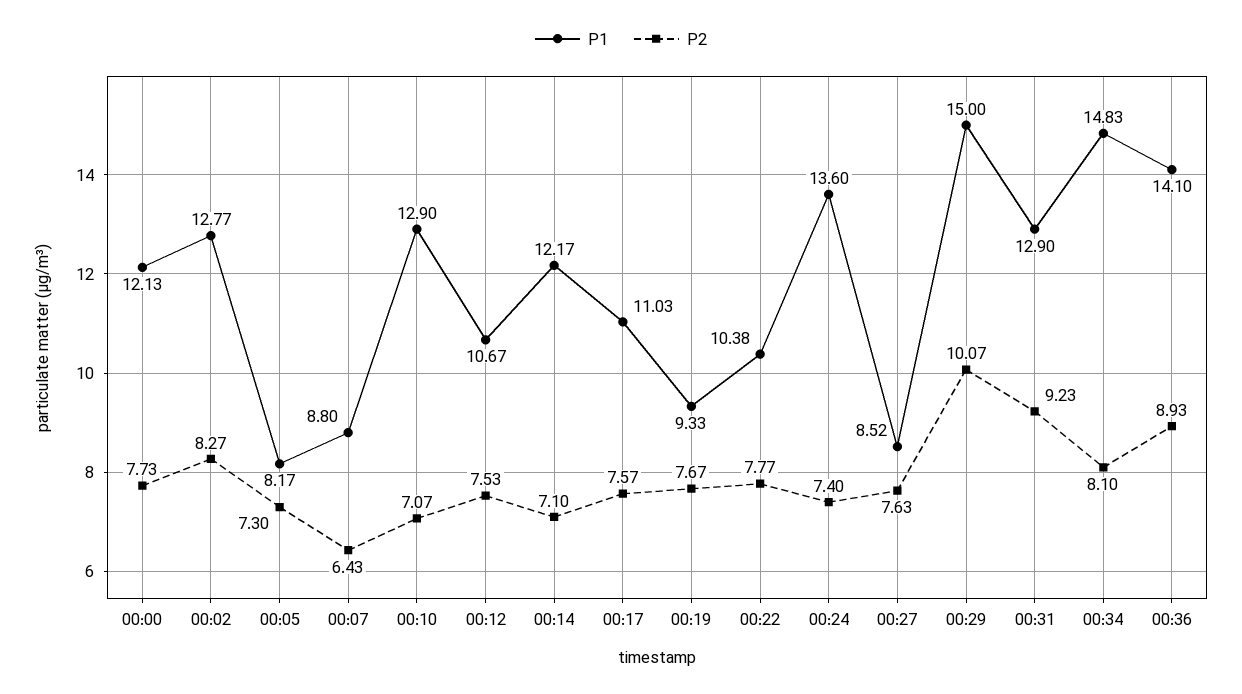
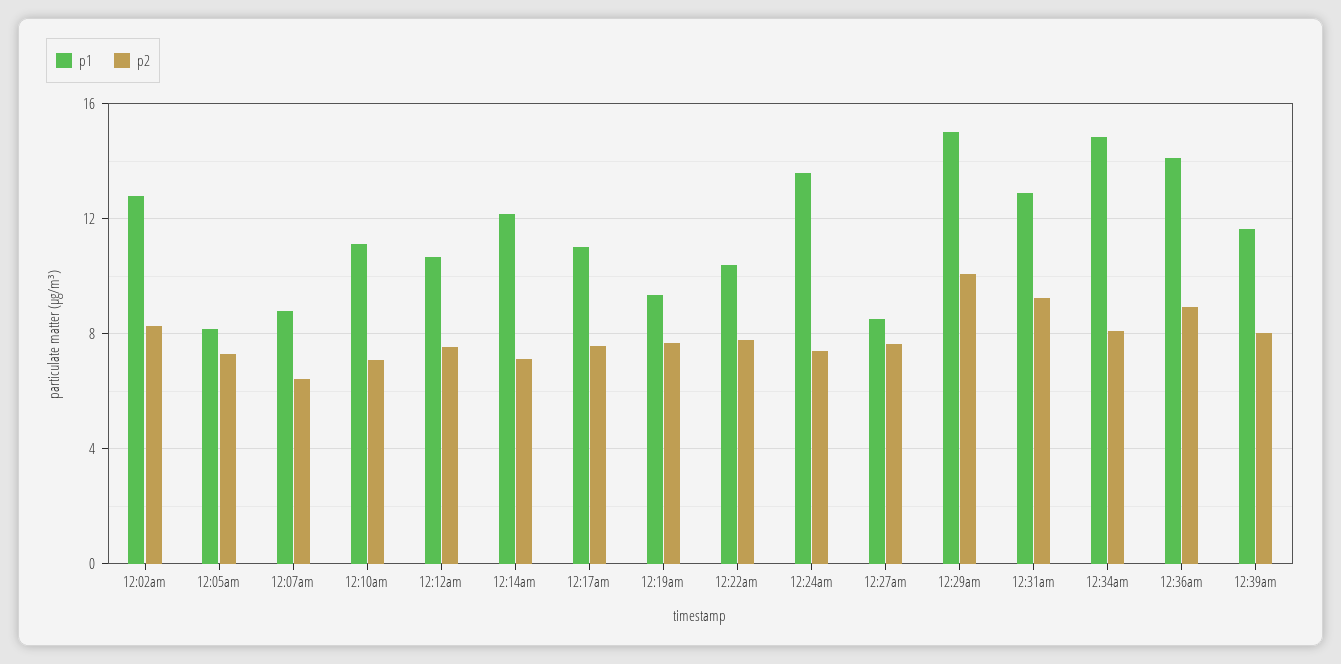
P1, 00:00: 12.13 -> none
P2, 00:00: 7.73 -> none
P1, 00:10: 12.9 -> 11
P1, 12:39am: none -> 11.5
P2, 12:39am: none -> 8

